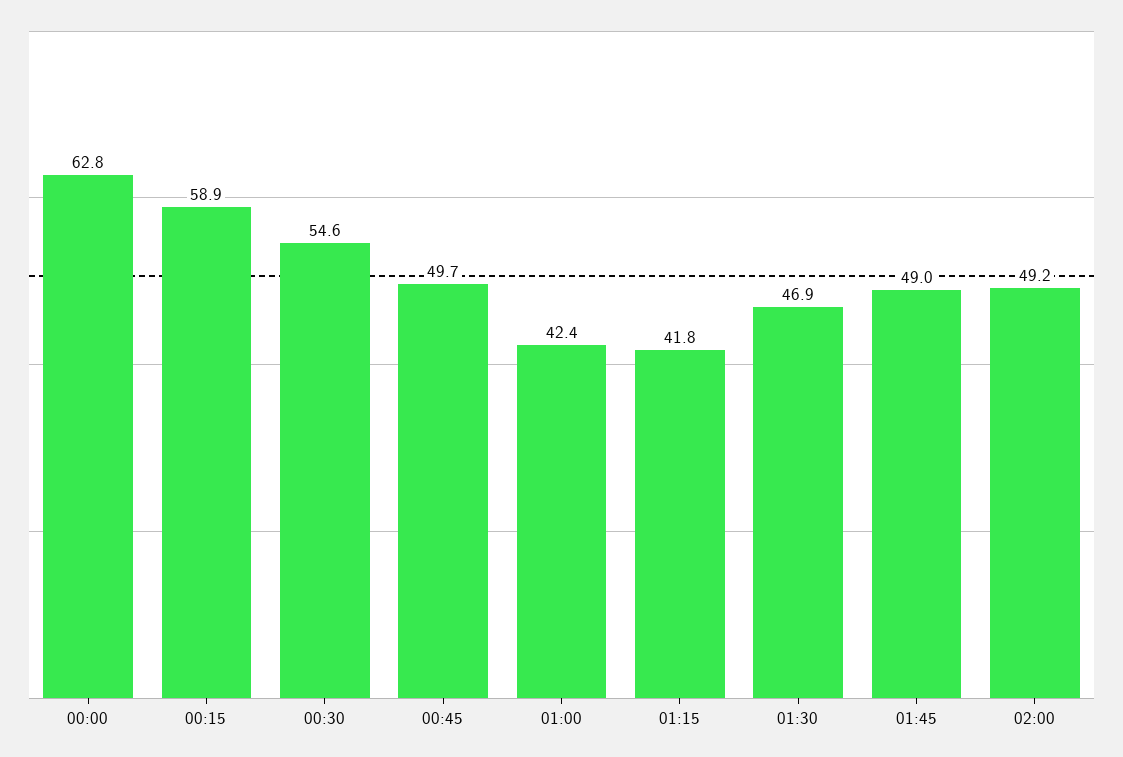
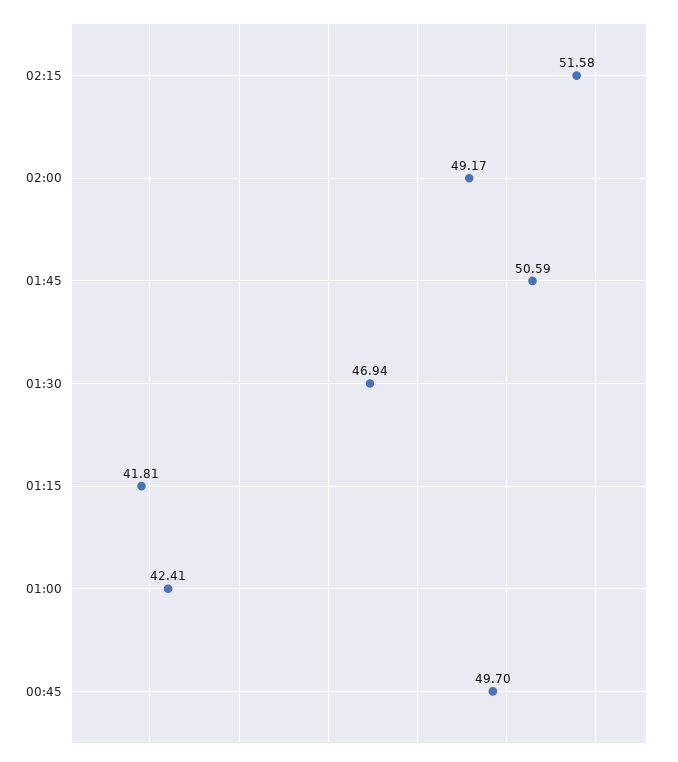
00:00: 62.8 -> none
00:15: 58.9 -> none
00:30: 54.6 -> none
01:45: 49 -> 50.59
02:15: none -> 51.58

